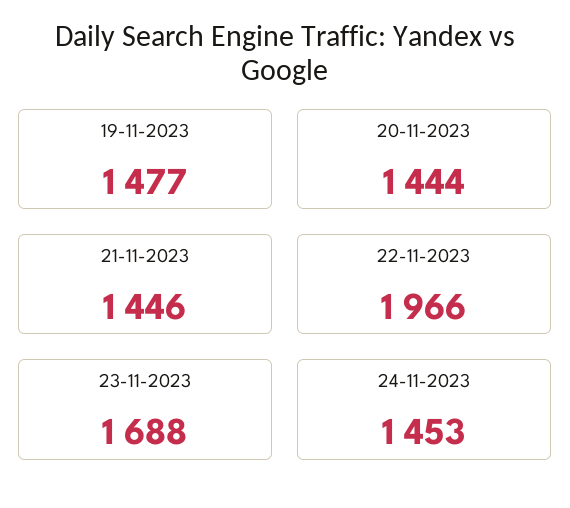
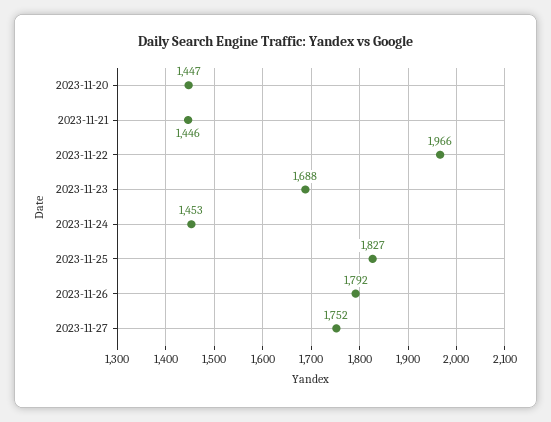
19-11-2023: 1477 -> none
20-11-2023: 1444 -> 1447
2023-11-25: none -> 1827
2023-11-26: none -> 1792
2023-11-27: none -> 1752

